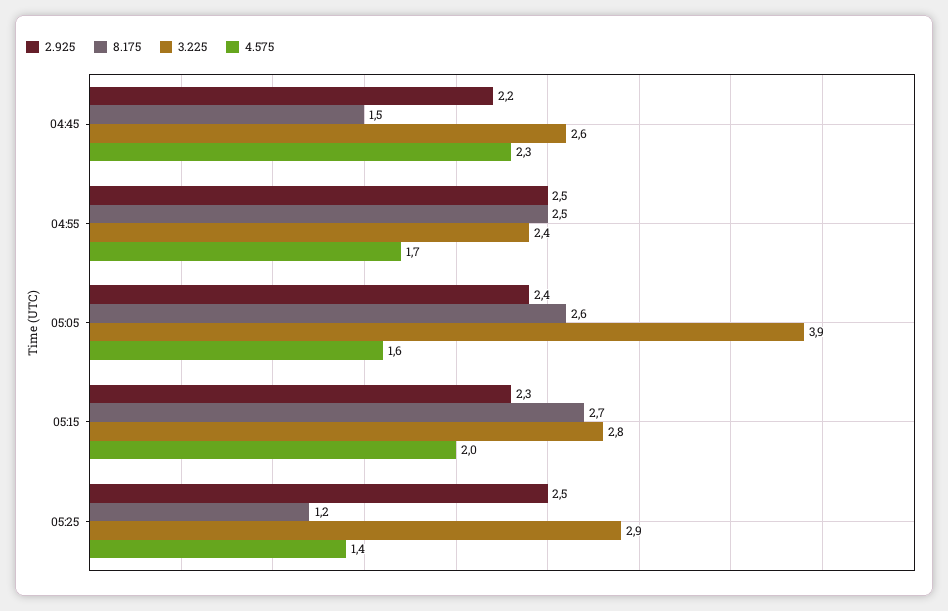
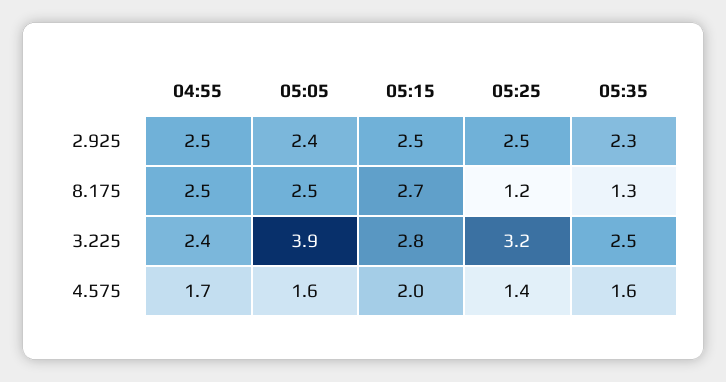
2.925, 04:45: 2.2 -> none
8.175, 04:45: 1.5 -> none
3.225, 04:45: 2.6 -> none
4.575, 04:45: 2.3 -> none
8.175, 05:05: 2.6 -> 2.5
2.925, 05:15: 2.3 -> 2.5
3.225, 05:25: 2.9 -> 3.2
2.925, 05:35: none -> 2.3
8.175, 05:35: none -> 1.3
3.225, 05:35: none -> 2.5
4.575, 05:35: none -> 1.6

